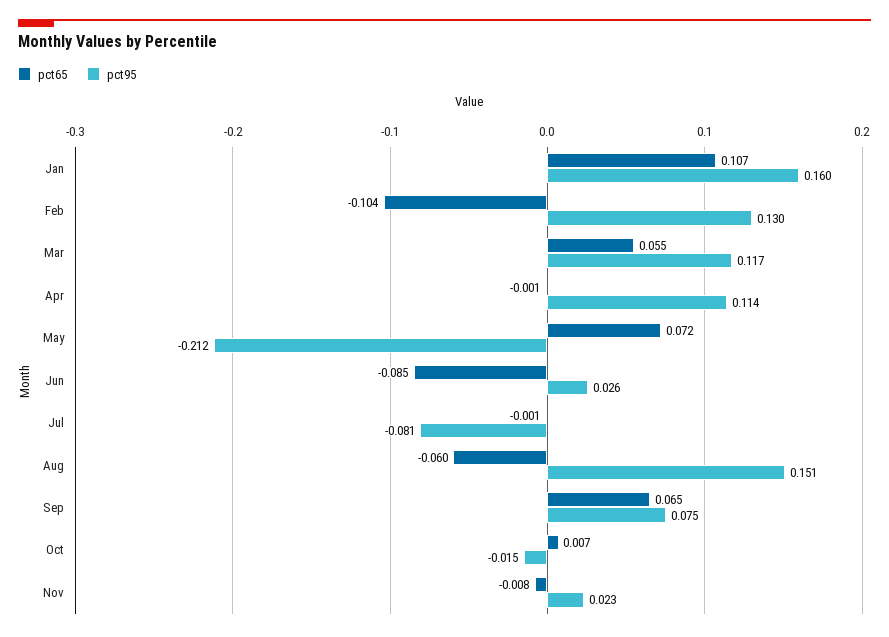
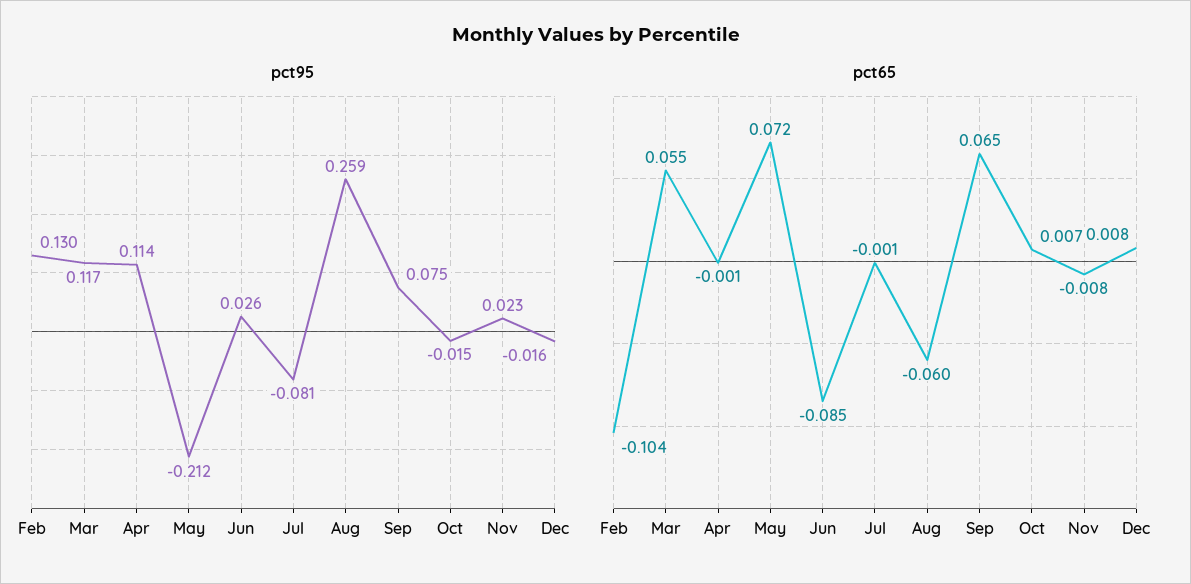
pct65, Jan: 0.107 -> none
pct95, Jan: 0.16 -> none
pct95, Aug: 0.151 -> 0.259
pct95, Dec: none -> -0.016
pct65, Dec: none -> 0.008

